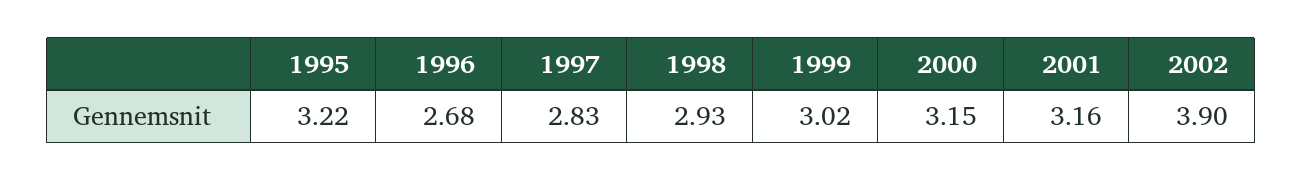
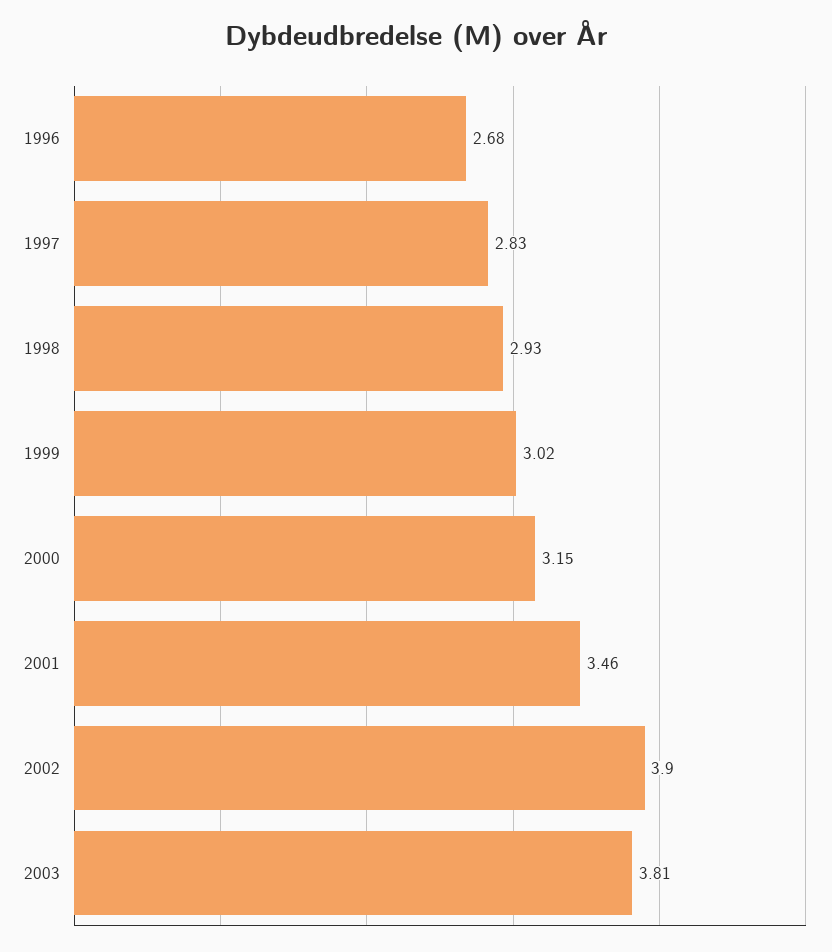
1995: 3.22 -> none
2001: 3.16 -> 3.46
2003: none -> 3.81

